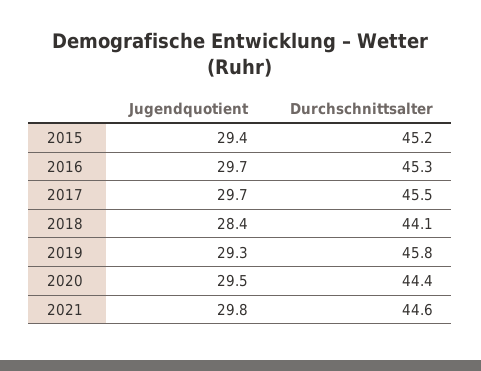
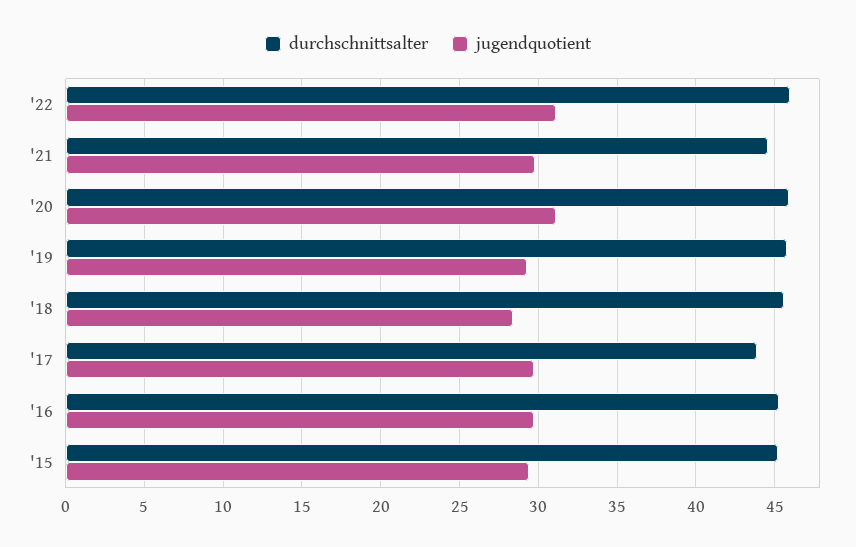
Durchschnittsalter, 2017: 45.5 -> 44
Durchschnittsalter, 2018: 44.1 -> 45.5
Jugendquotient, 2020: 29.5 -> 31
Durchschnittsalter, 2020: 44.4 -> 46
Durchschnittsalter, '22: none -> 46
Jugendquotient, '22: none -> 31

